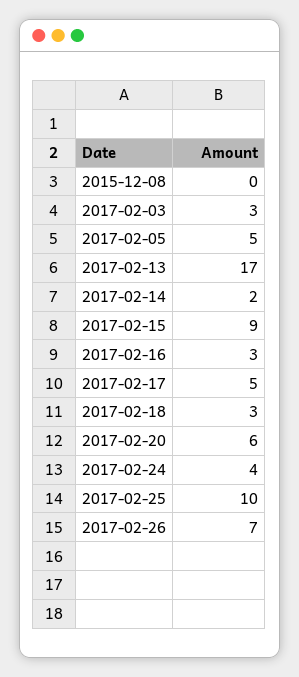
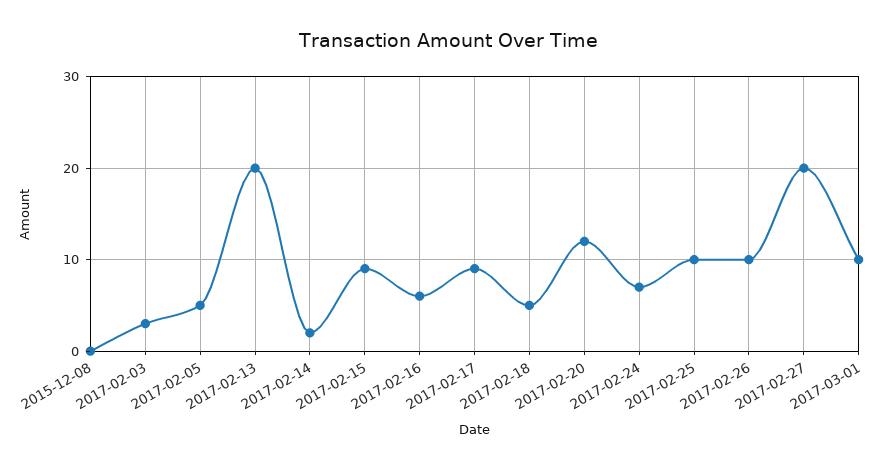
2017-02-13: 17 -> 20
2017-02-16: 3 -> 6
2017-02-17: 5 -> 9
2017-02-18: 3 -> 5
2017-02-20: 6 -> 12
2017-02-24: 4 -> 7
2017-02-26: 7 -> 10
2017-02-27: none -> 20
2017-03-01: none -> 10

